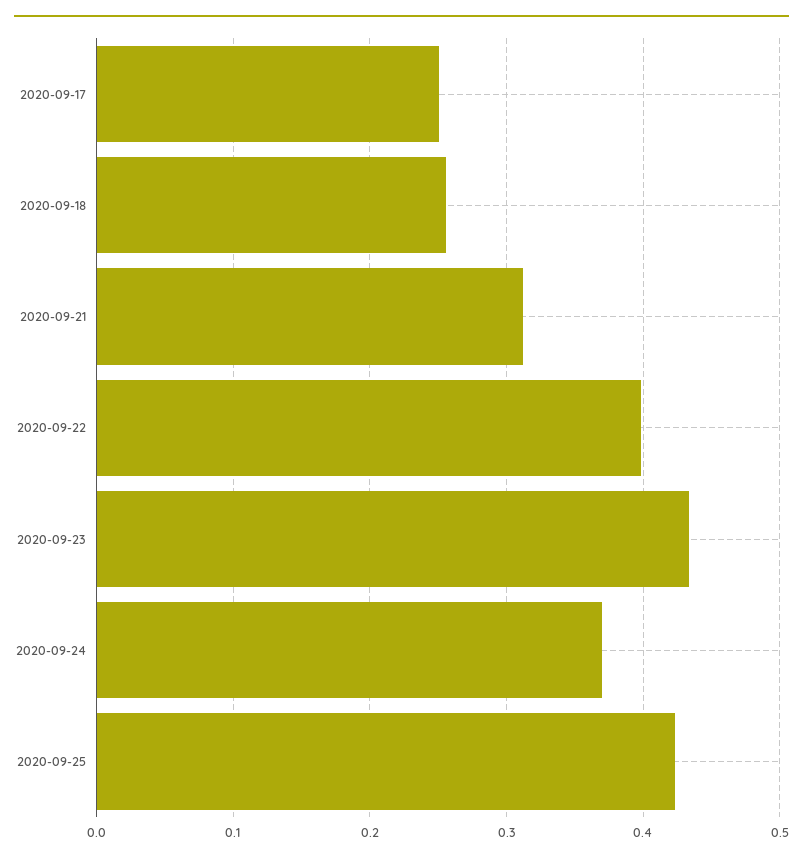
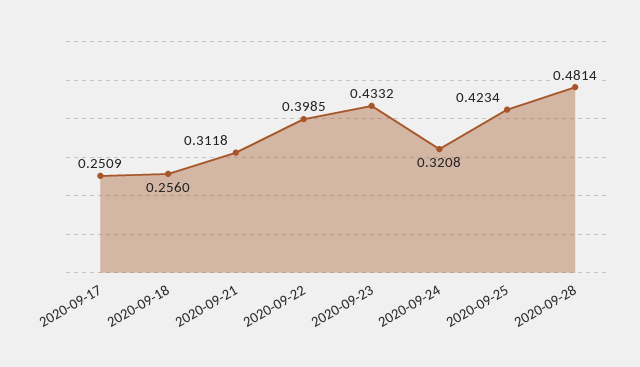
2020-09-24: 0.37 -> 0.3208
2020-09-28: none -> 0.4814

